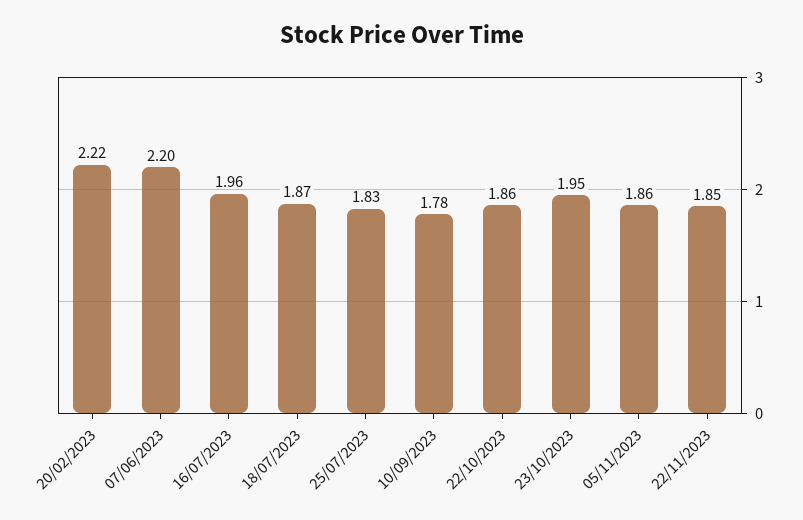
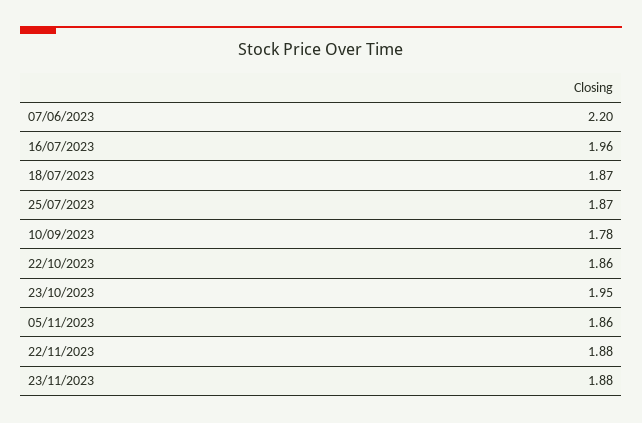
20/02/2023: 2.22 -> none
25/07/2023: 1.83 -> 1.87
22/11/2023: 1.85 -> 1.88
23/11/2023: none -> 1.88

